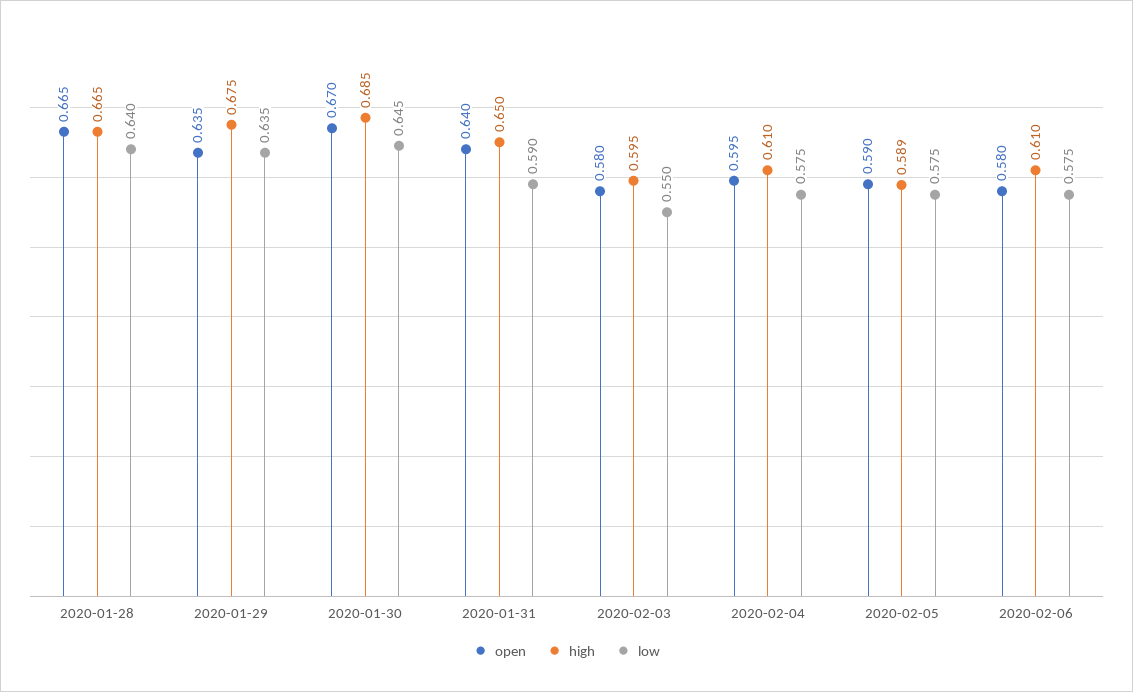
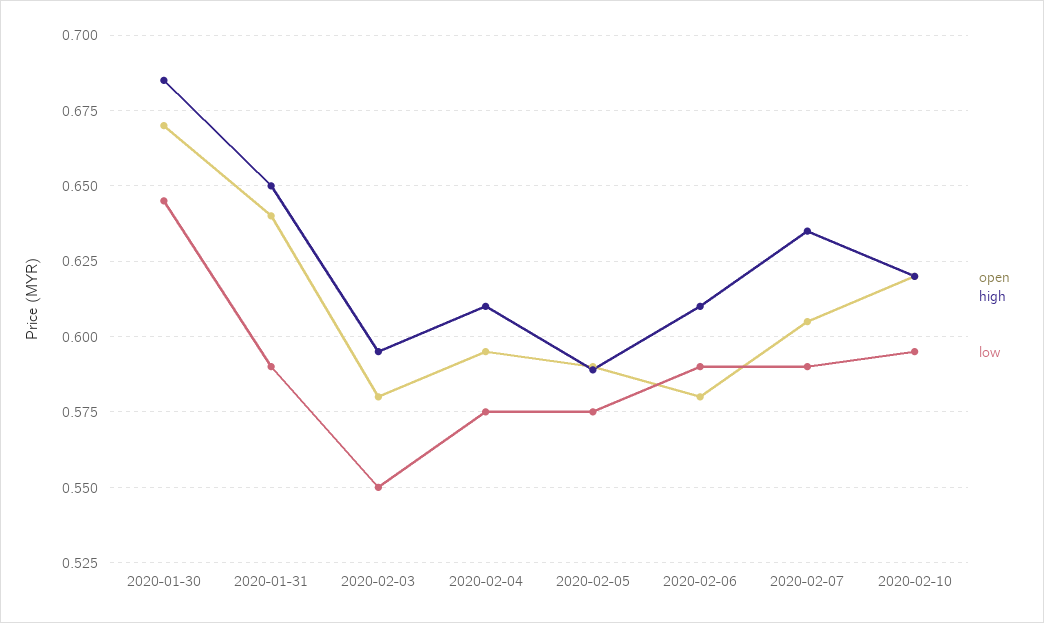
open, 2020-01-28: 0.665 -> none
high, 2020-01-28: 0.665 -> none
low, 2020-01-28: 0.64 -> none
open, 2020-01-29: 0.635 -> none
high, 2020-01-29: 0.675 -> none
low, 2020-01-29: 0.635 -> none
low, 2020-02-06: 0.575 -> 0.59
open, 2020-02-07: none -> 0.605
high, 2020-02-07: none -> 0.635
low, 2020-02-07: none -> 0.59
open, 2020-02-10: none -> 0.62
high, 2020-02-10: none -> 0.62
low, 2020-02-10: none -> 0.595

